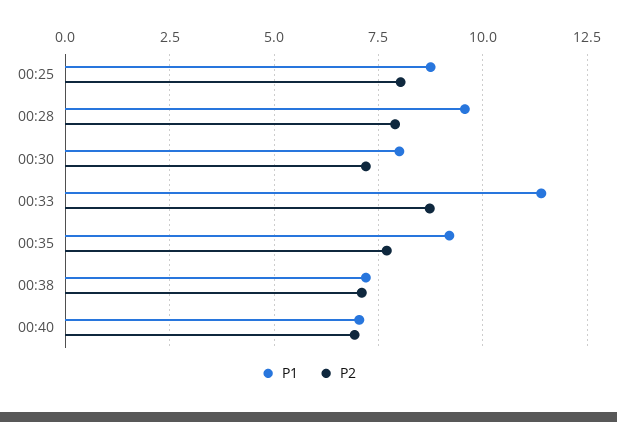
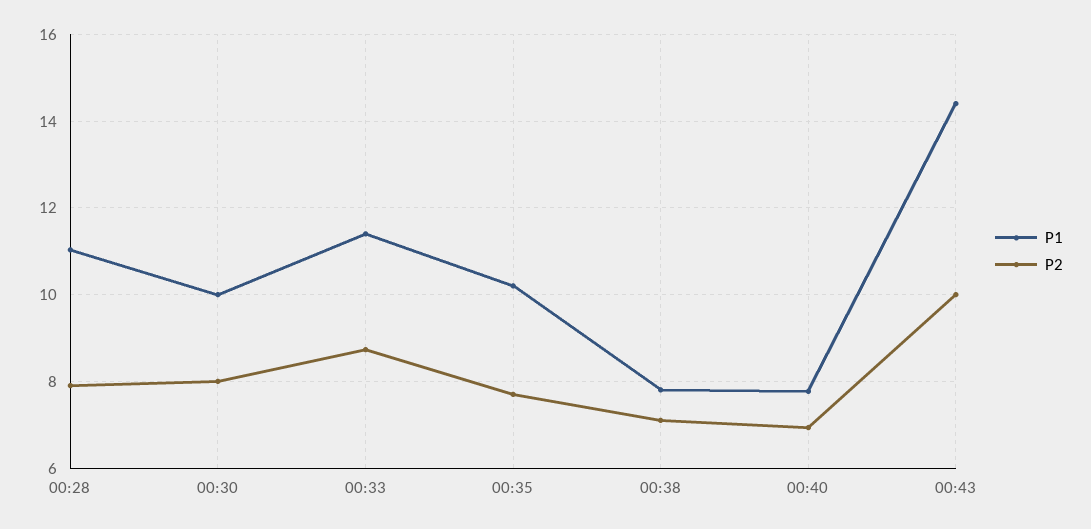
P1, 00:25: 8.75 -> none
P2, 00:25: 8 -> none
P1, 00:28: 9.5 -> 11
P1, 00:30: 8 -> 10
P2, 00:30: 7.25 -> 8
P1, 00:35: 9.25 -> 10.2
P1, 00:38: 7.25 -> 7.8
P1, 00:40: 7 -> 7.8
P1, 00:43: none -> 14.4
P2, 00:43: none -> 10

